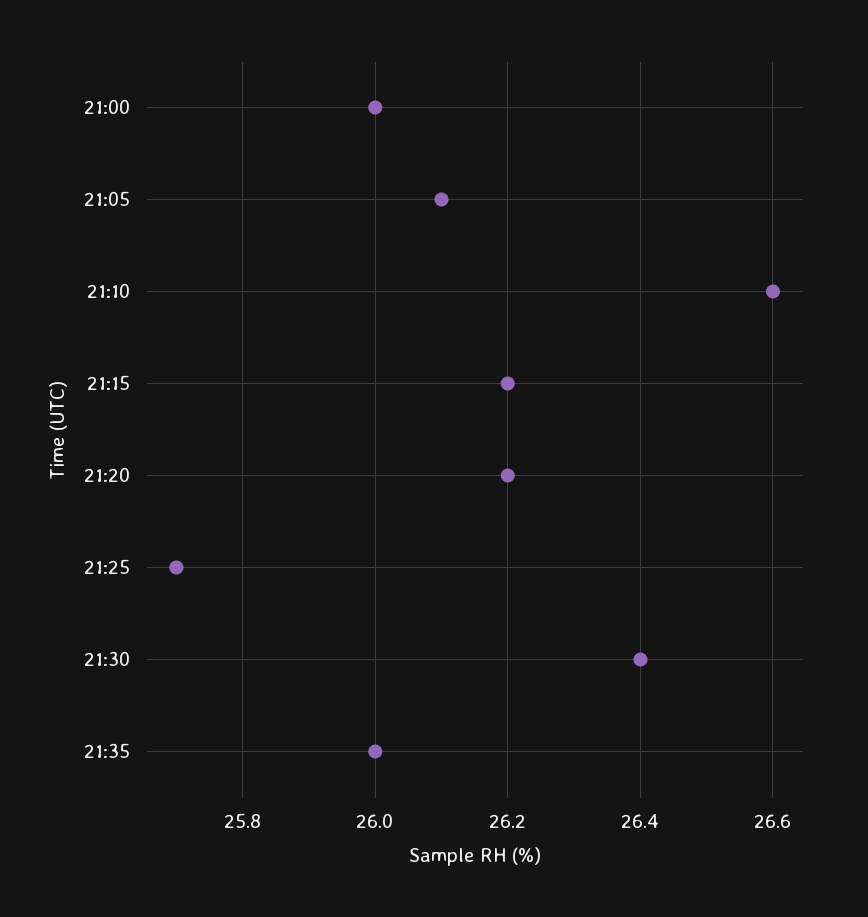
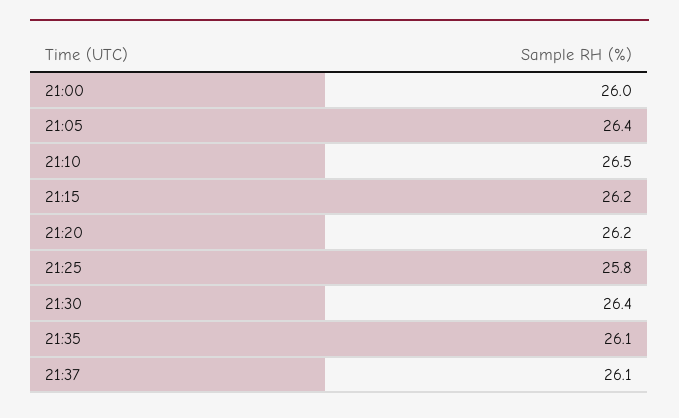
21:05: 26.1 -> 26.4
21:10: 26.6 -> 26.5
21:25: 25.7 -> 25.8
21:35: 26 -> 26.1
21:37: none -> 26.1

